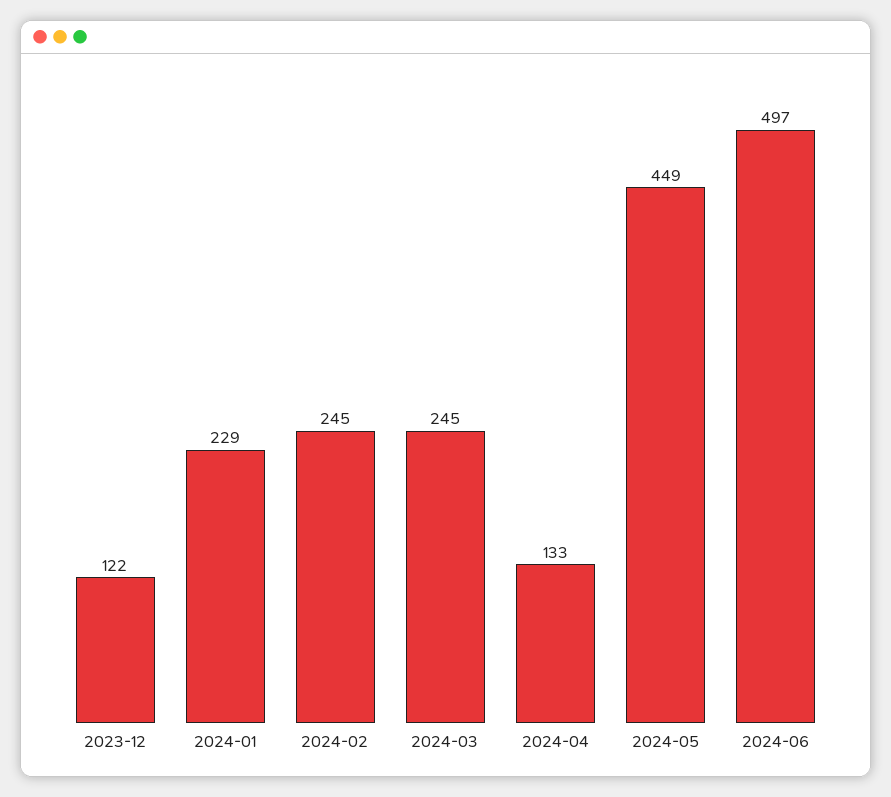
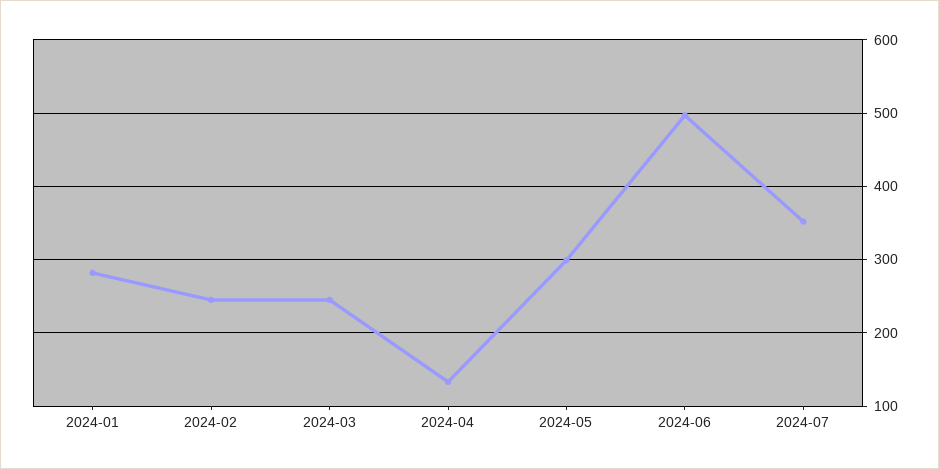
2023-12: 122 -> none
2024-01: 229 -> 280
2024-05: 449 -> 300
2024-07: none -> 350

